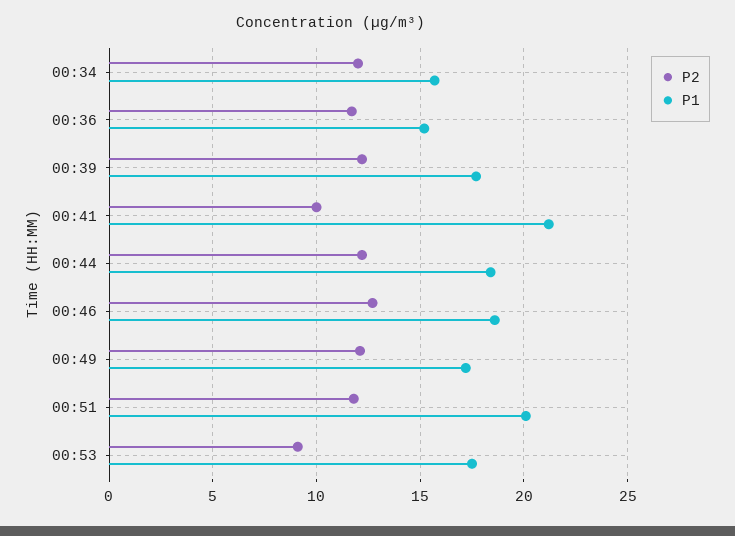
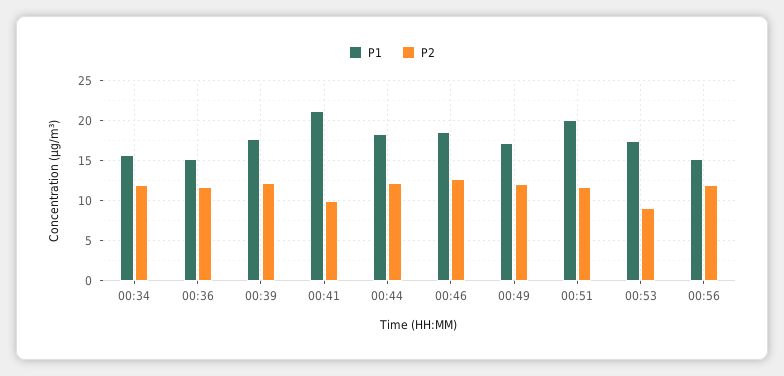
P1, 00:56: none -> 15
P2, 00:56: none -> 12

